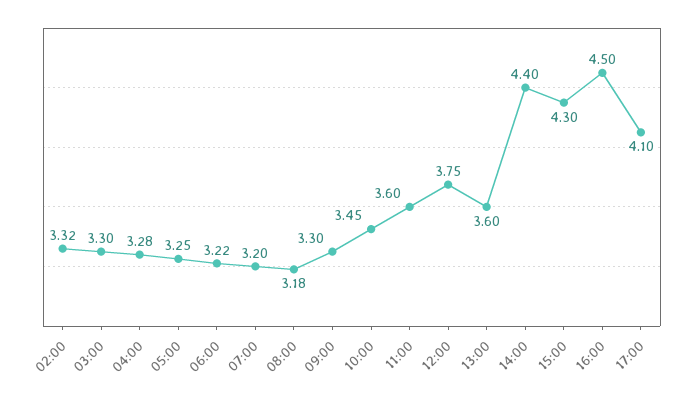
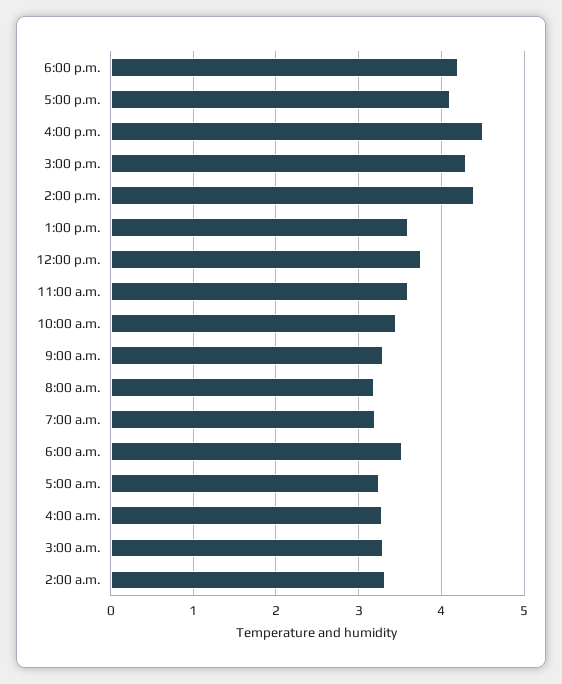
06:00: 3.22 -> 3.5
6:00 p.m.: none -> 4.2

